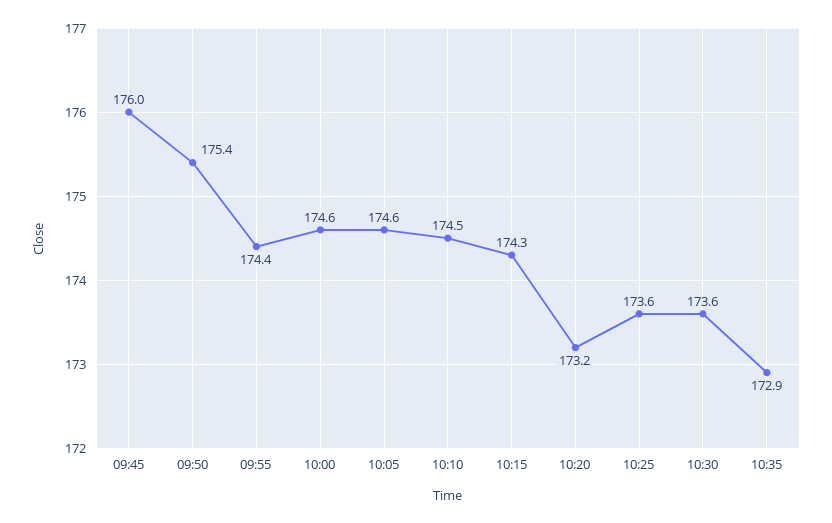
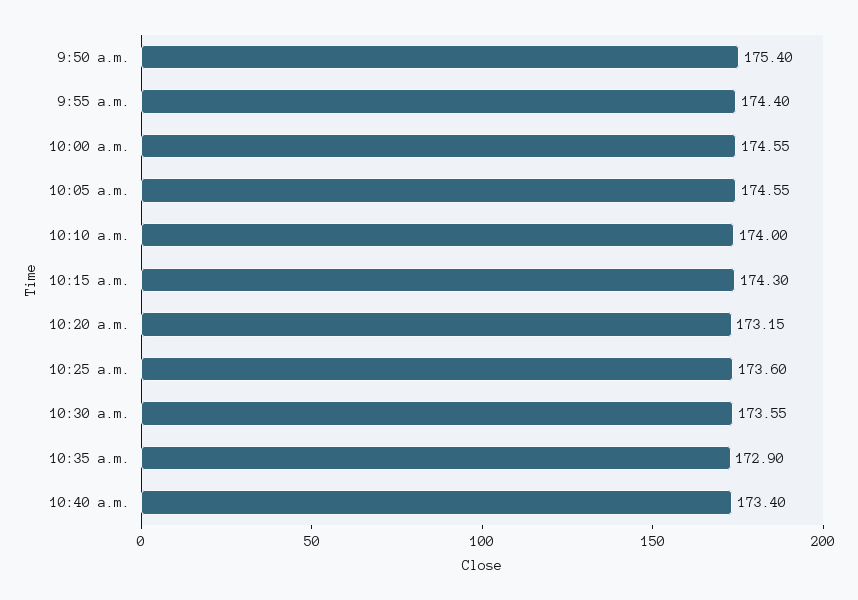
09:45: 176 -> none
10:10: 174.5 -> 174
10:40 a.m.: none -> 173.4

